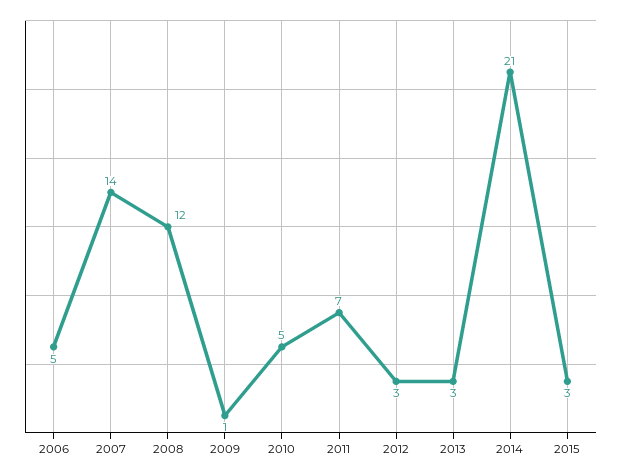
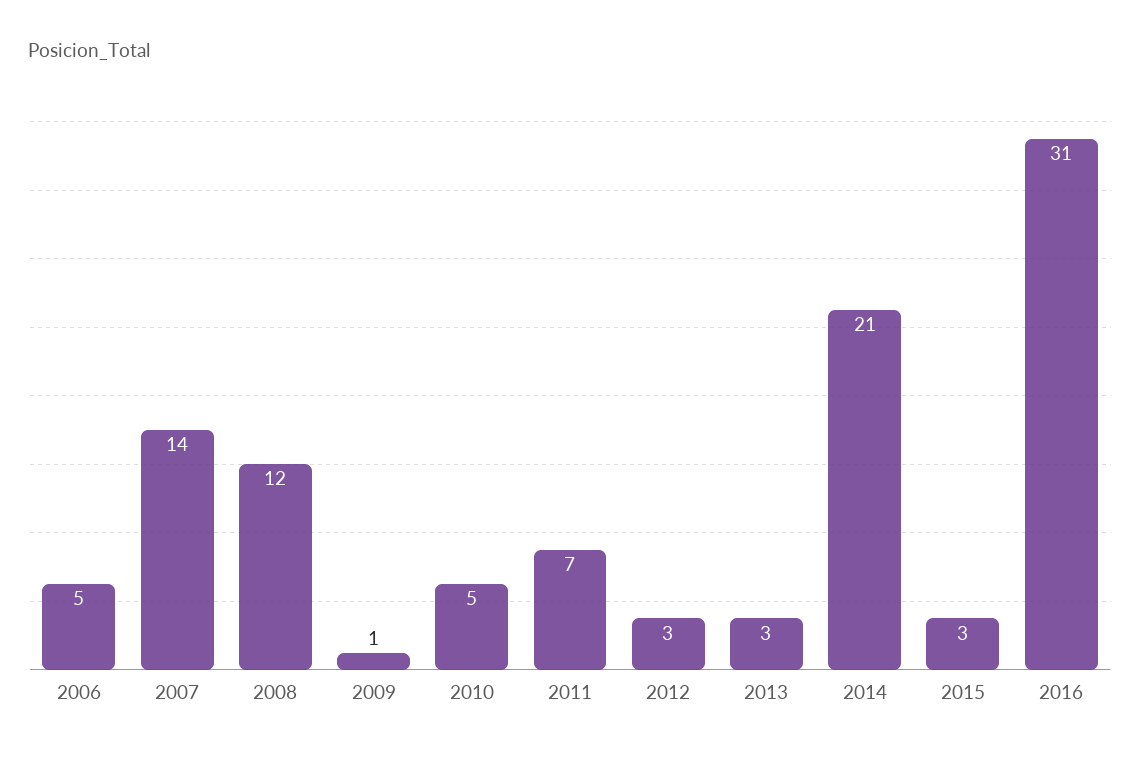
2016: none -> 31

